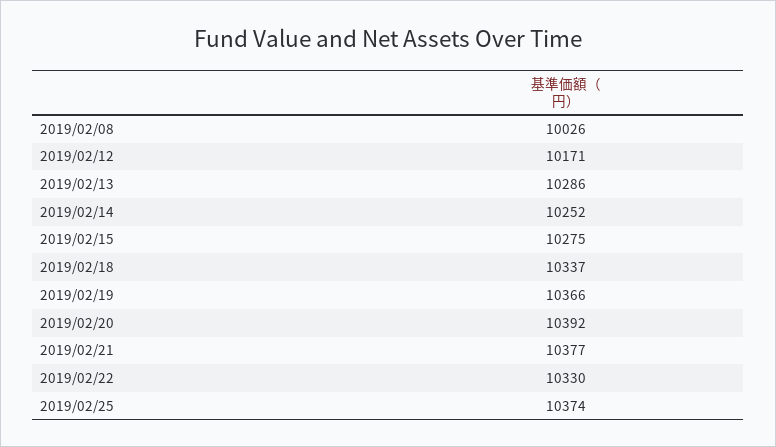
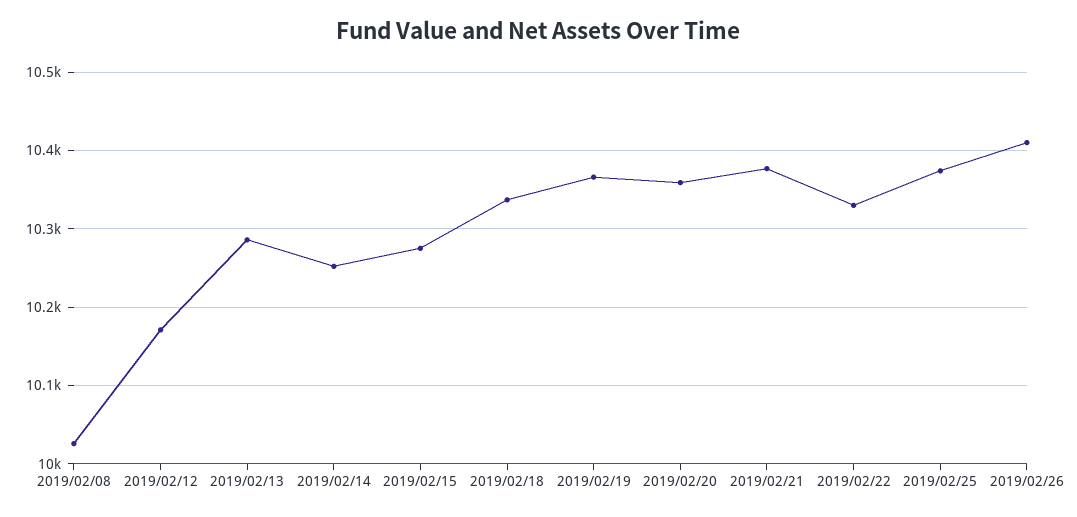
2019/02/20: 10392 -> 10360
2019/02/26: none -> 10410

